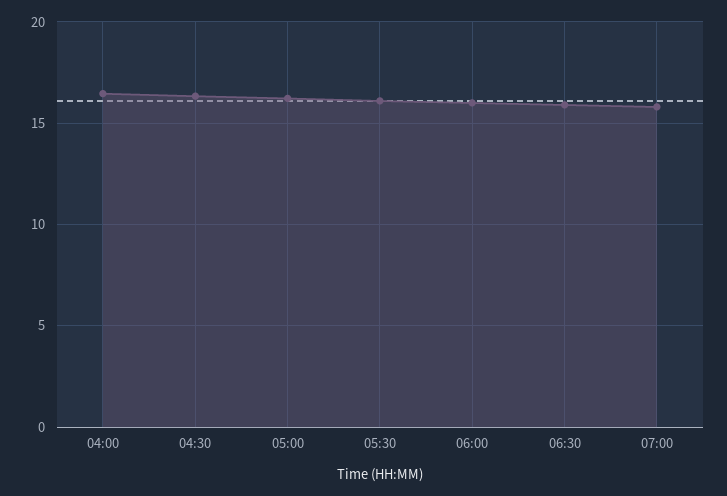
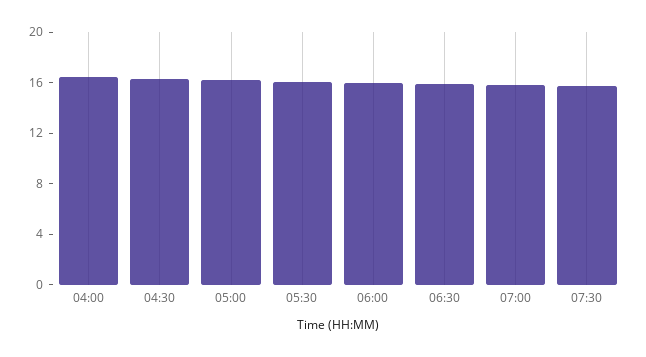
07:30: none -> 16

